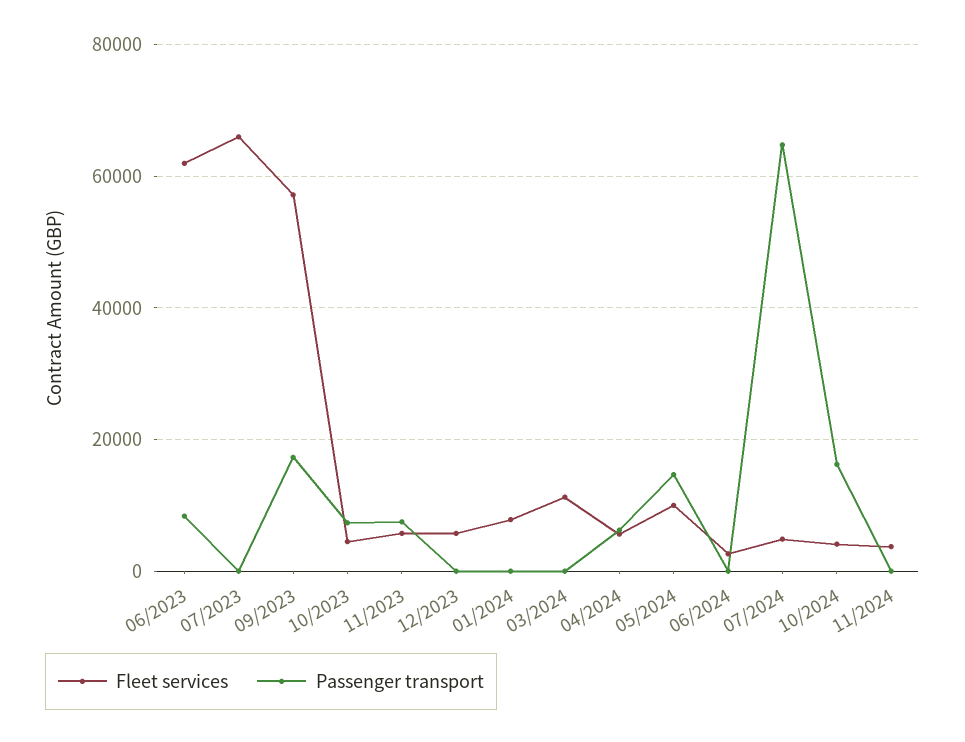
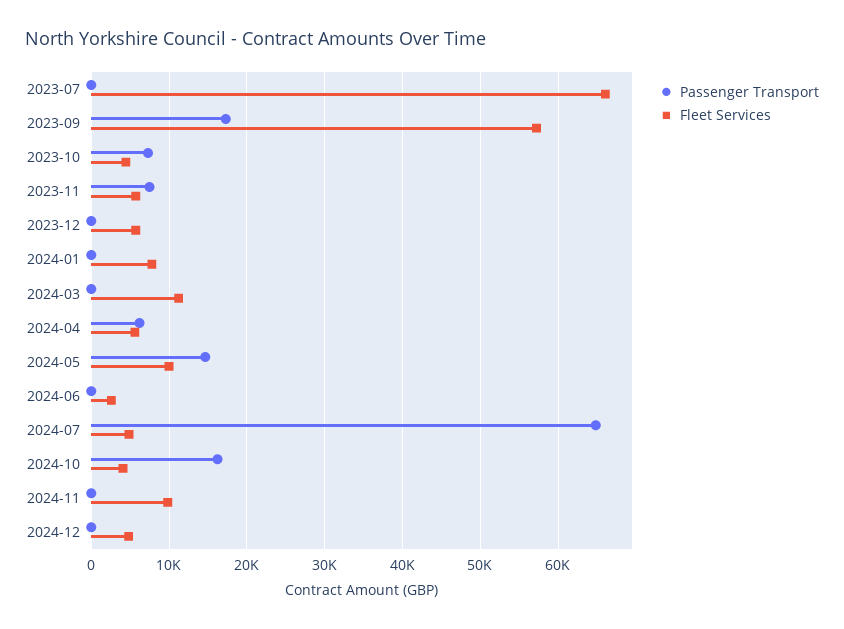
Fleet services, 06/2023: 62000 -> none
Passenger transport, 06/2023: 8000 -> none
Fleet services, 11/2024: 4000 -> 10000
Passenger transport, 2024-12: none -> 0
Fleet services, 2024-12: none -> 5000

